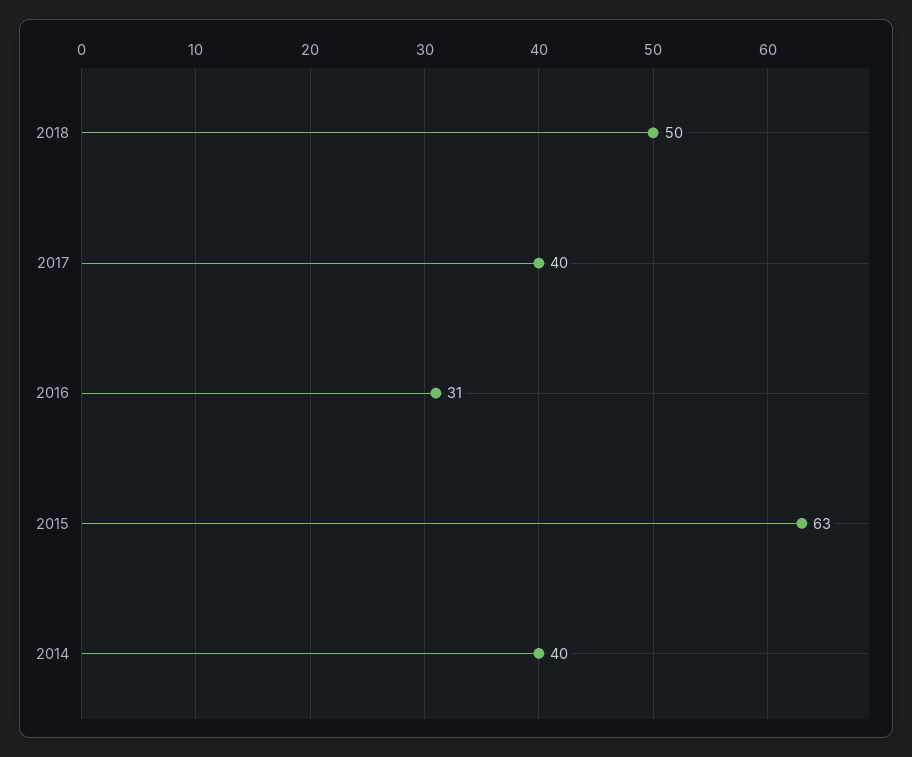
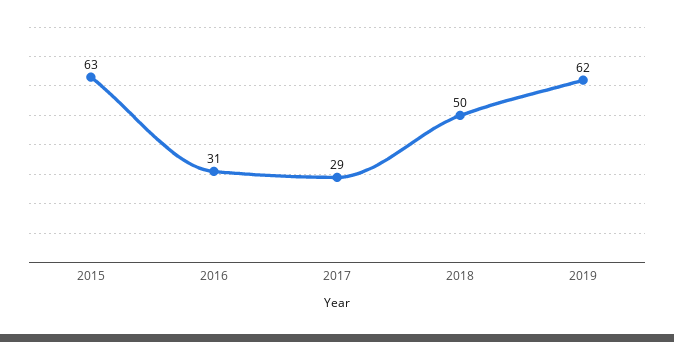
2017: 40 -> 29
2014: 40 -> none
2019: none -> 62

